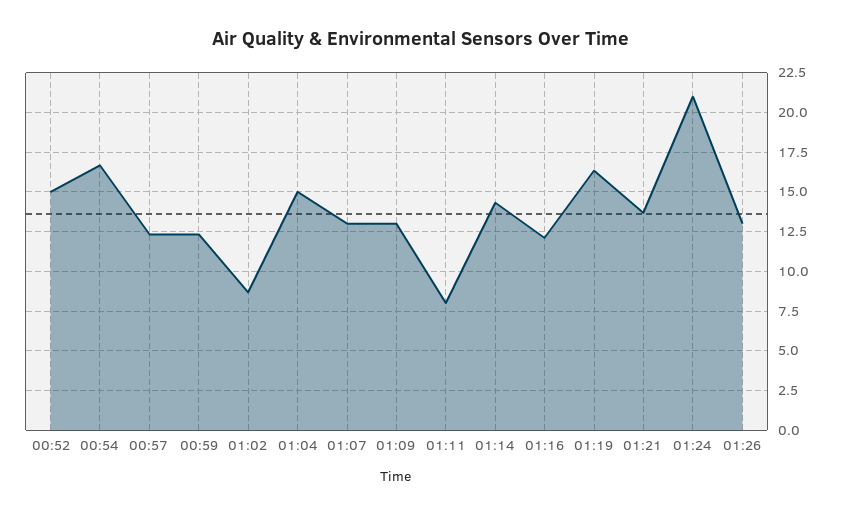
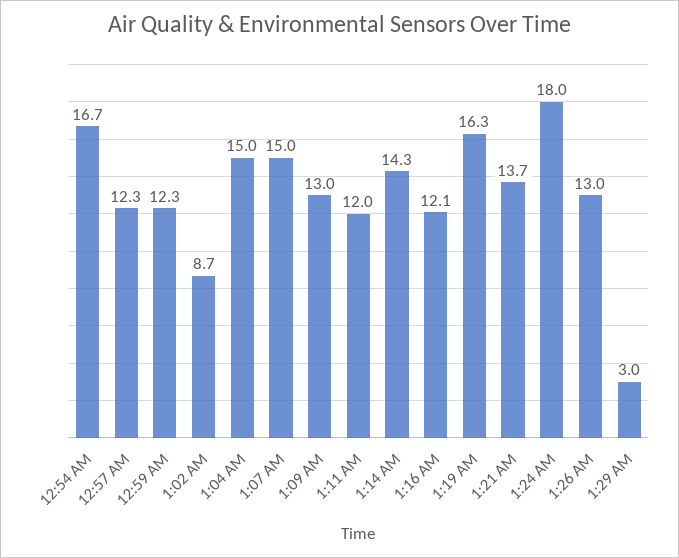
00:52: 15 -> none
01:07: 13 -> 15
01:11: 8 -> 12
01:24: 21 -> 18
1:29 AM: none -> 3

